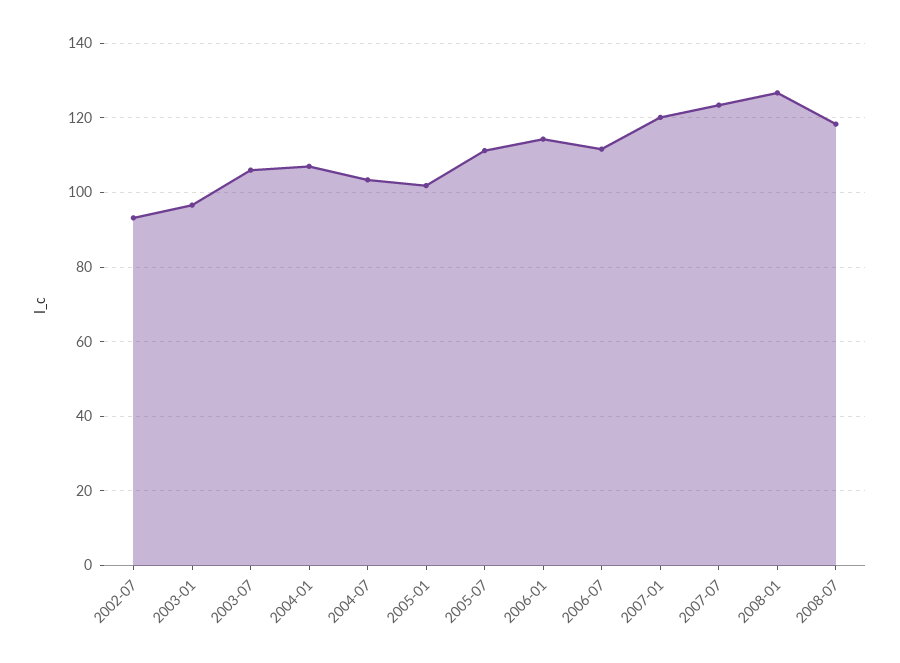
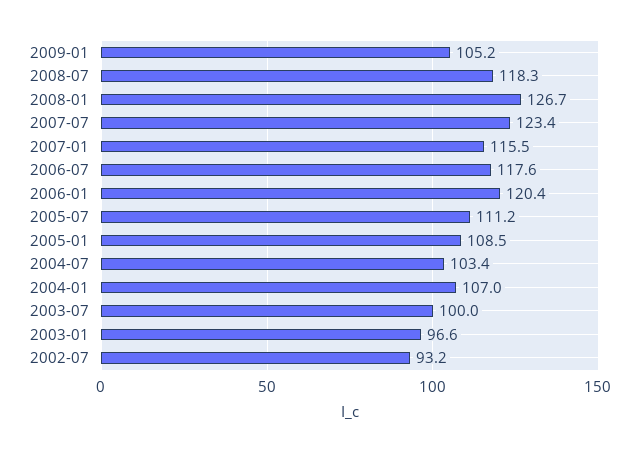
2003-07: 106 -> 100
2005-01: 102 -> 108.5
2006-01: 114 -> 120.4
2006-07: 112 -> 117.6
2007-01: 120 -> 115.5
2009-01: none -> 105.2

